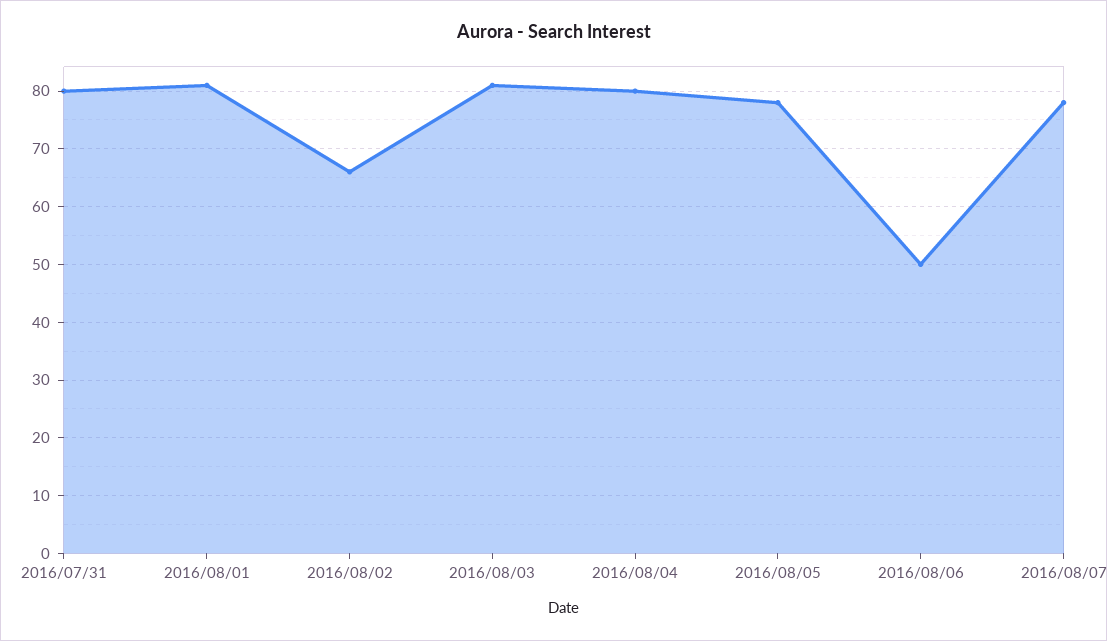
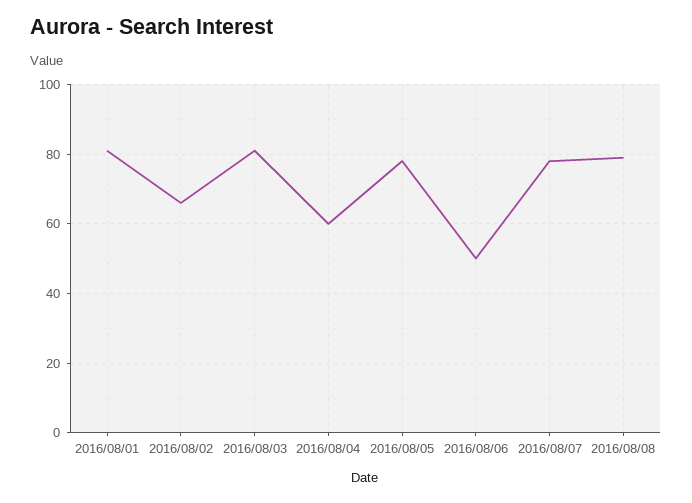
2016/07/31: 80 -> none
2016/08/04: 80 -> 60
2016/08/08: none -> 80

